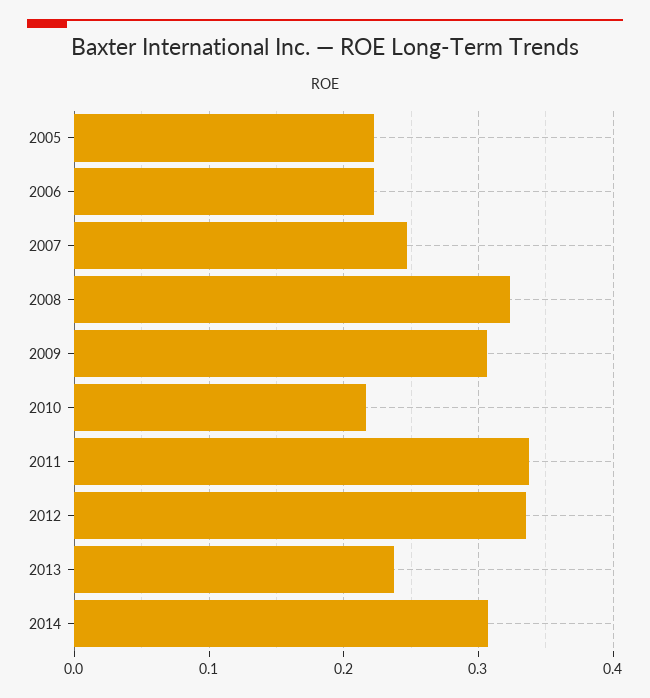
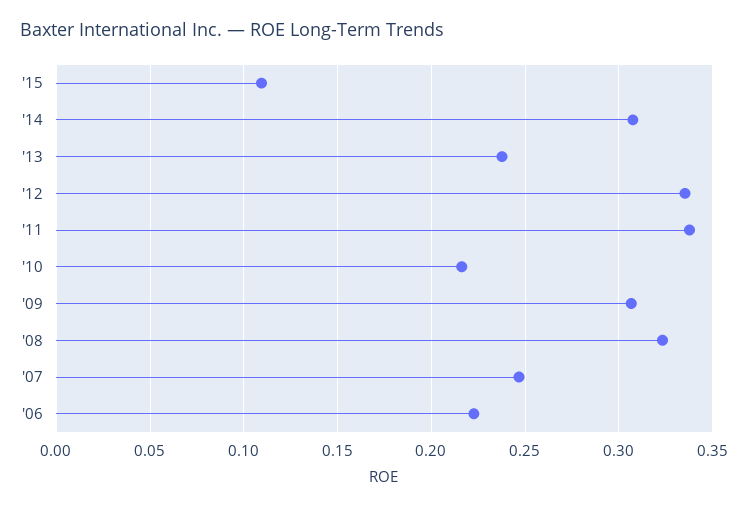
2005: 0.22 -> none
'15: none -> 0.11

